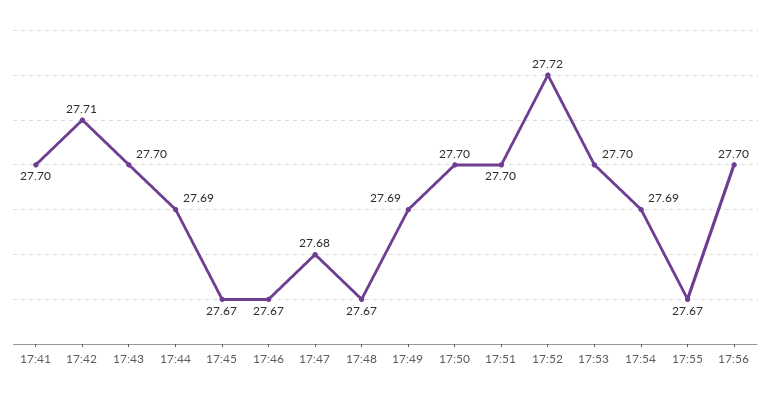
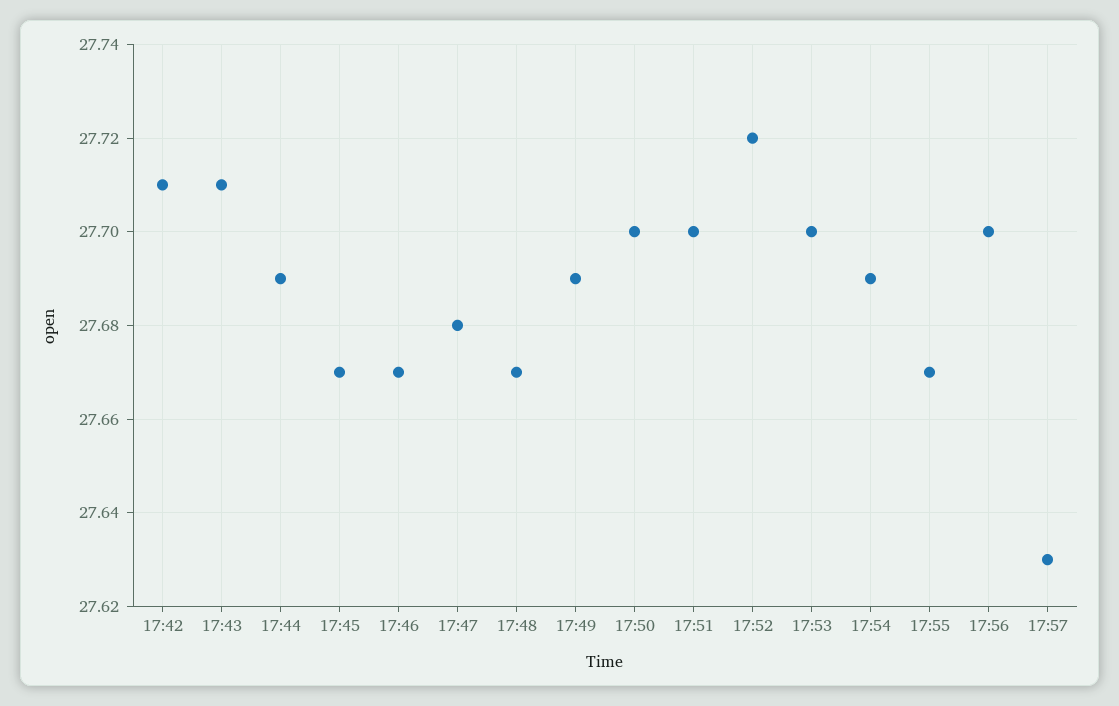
17:41: 27.7 -> none
17:43: 27.7 -> 27.71
17:57: none -> 27.63

